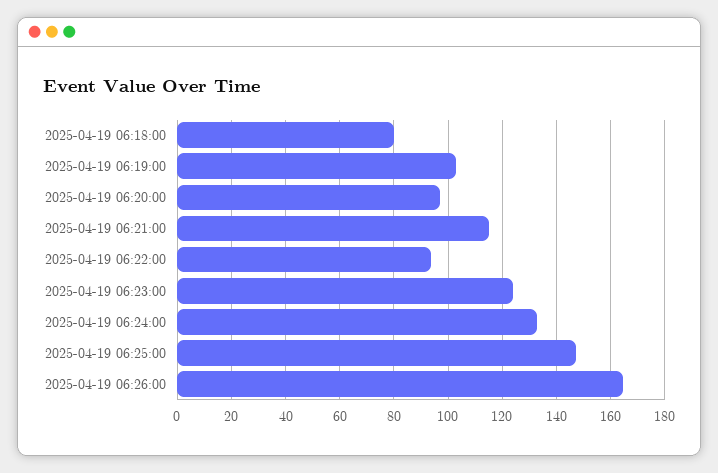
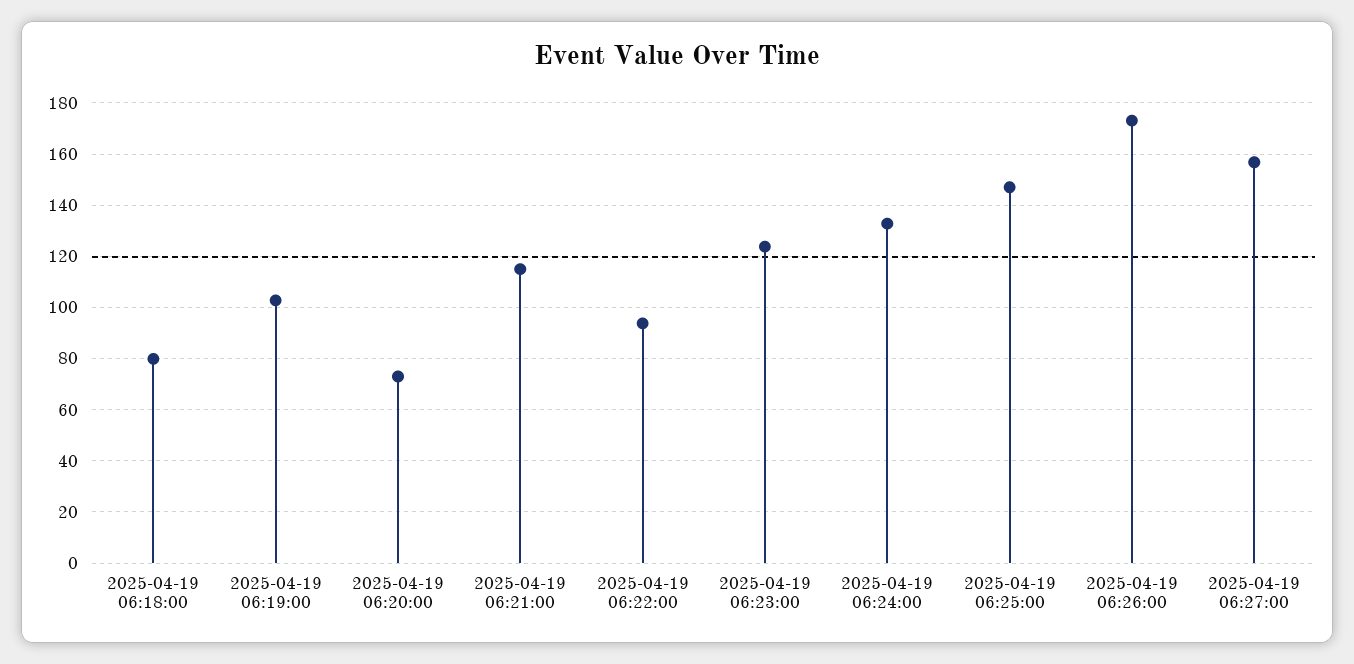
2025-04-19 06:20:00: 97.5 -> 72.5
2025-04-19 06:26:00: 165 -> 172.5
2025-04-19 06:27:00: none -> 157.5

